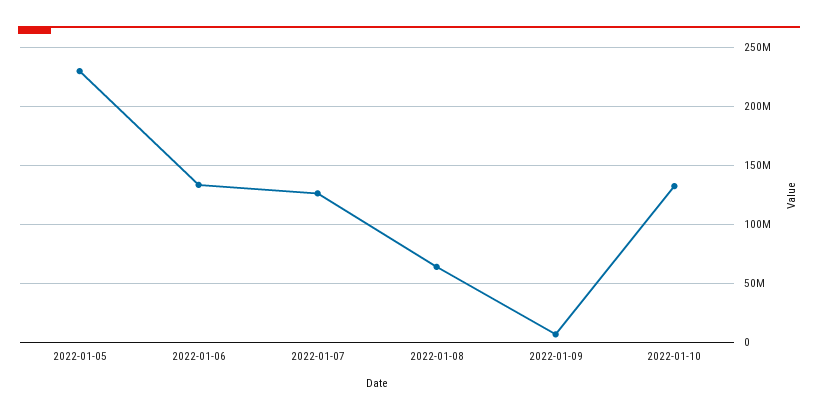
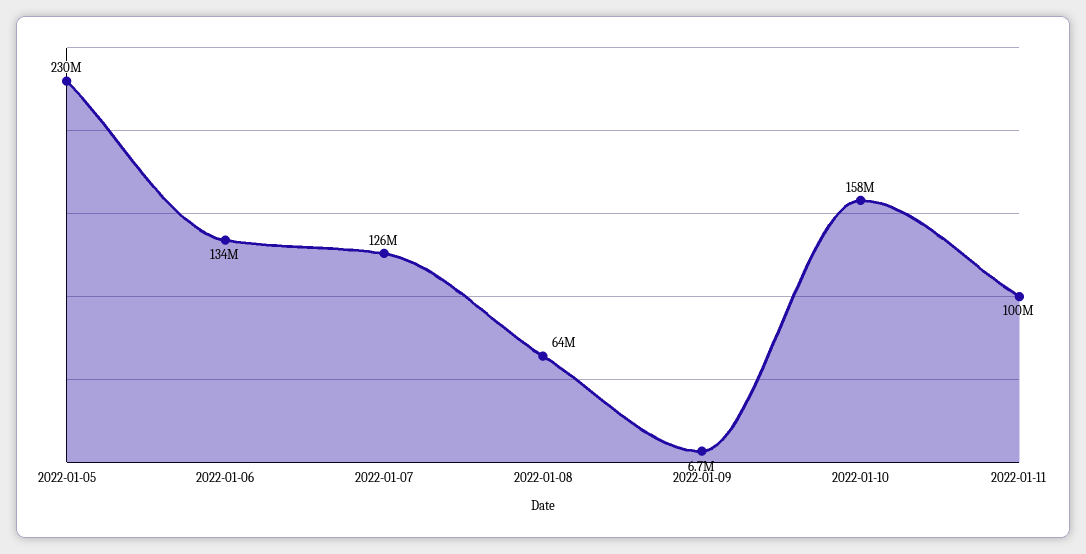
2022-01-10: 130000000 -> 158000000
2022-01-11: none -> 100000000

